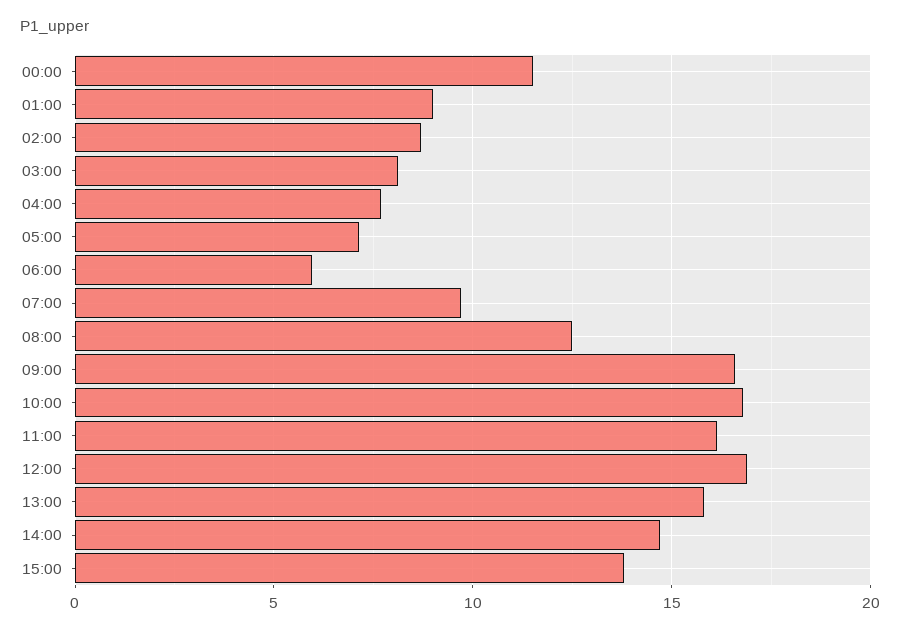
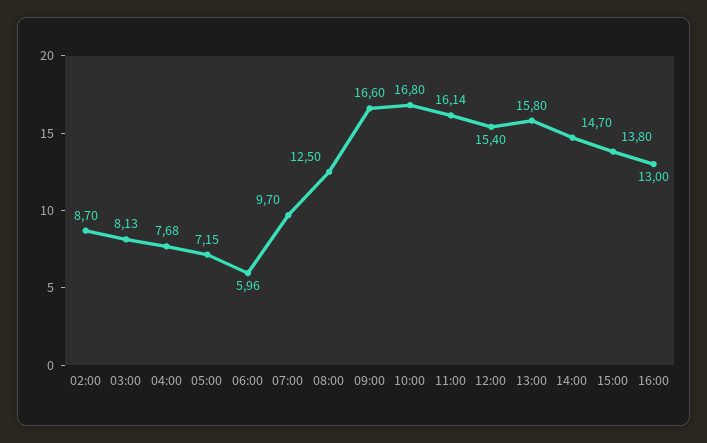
00:00: 11.5 -> none
01:00: 9 -> none
12:00: 17 -> 15.4
16:00: none -> 13

